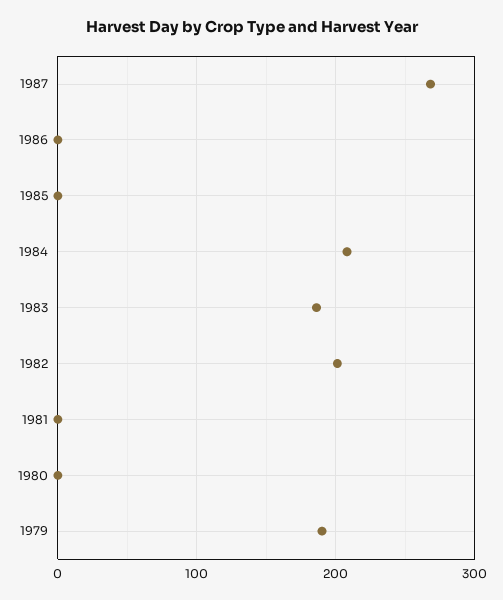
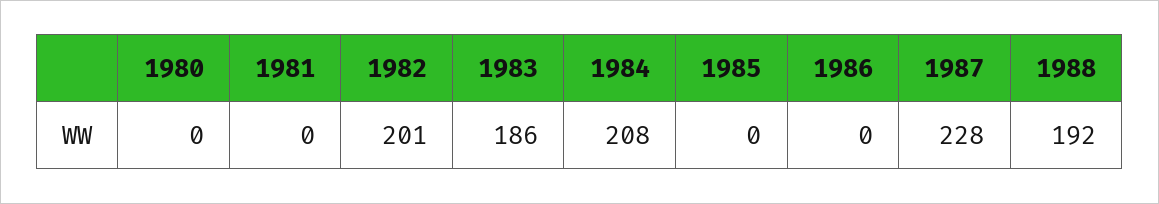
1987: 270 -> 228
1979: 190 -> none
1988: none -> 192

